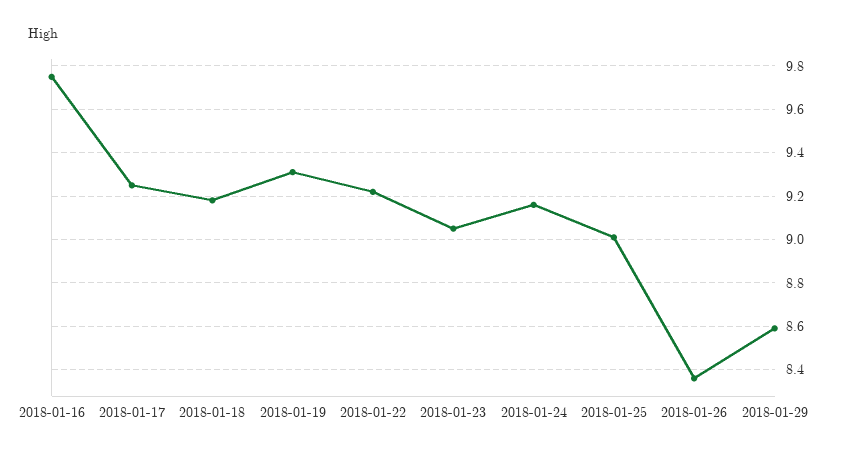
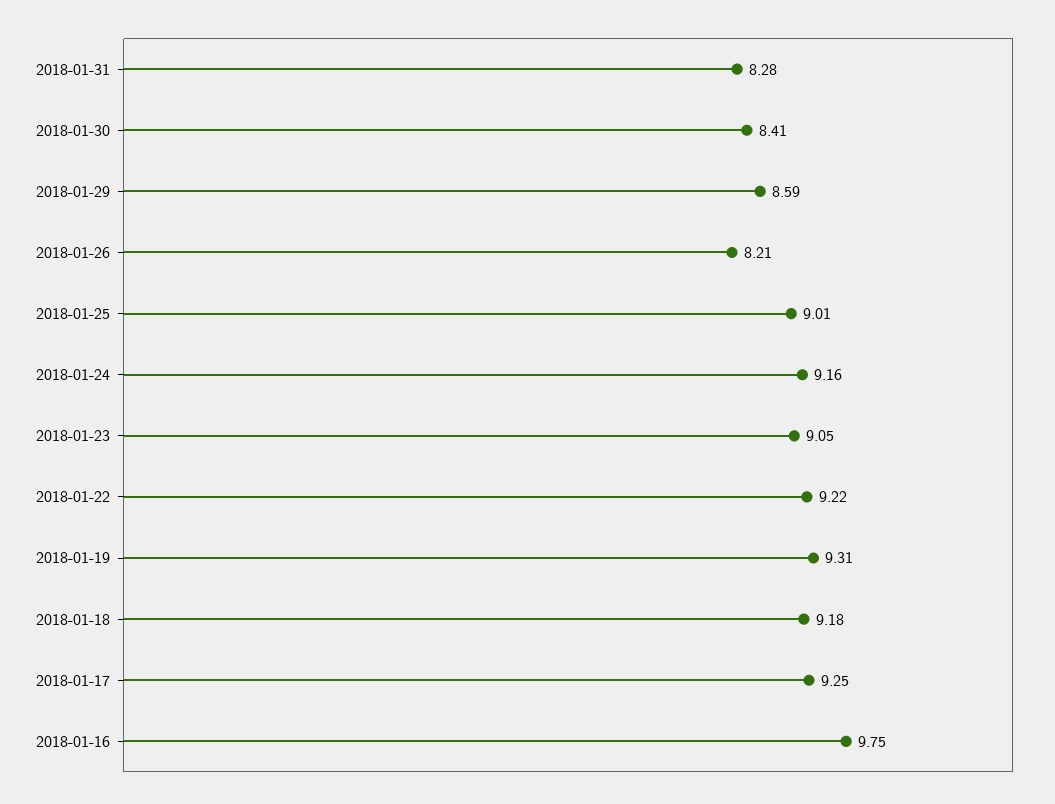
2018-01-26: 8.35 -> 8.21
2018-01-31: none -> 8.28
2018-01-30: none -> 8.41

